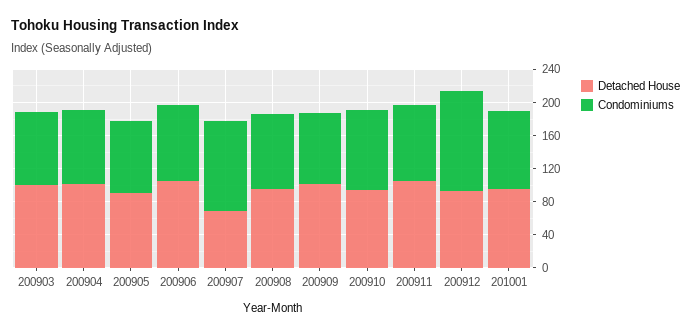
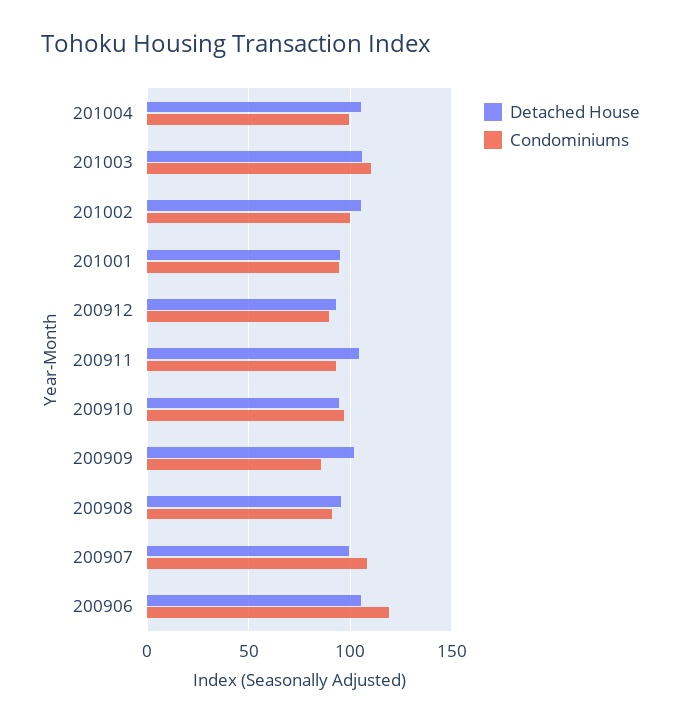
Detached House, 200903: 100 -> none
Condominiums, 200903: 90 -> none
Detached House, 200904: 100 -> none
Condominiums, 200904: 90 -> none
Detached House, 200905: 90 -> none
Condominiums, 200905: 90 -> none
Condominiums, 200906: 90 -> 120
Detached House, 200907: 70 -> 100
Condominiums, 200912: 120 -> 90
Detached House, 201004: none -> 105
Condominiums, 201004: none -> 100
Detached House, 201003: none -> 105
Condominiums, 201003: none -> 110
Detached House, 201002: none -> 105
Condominiums, 201002: none -> 100

